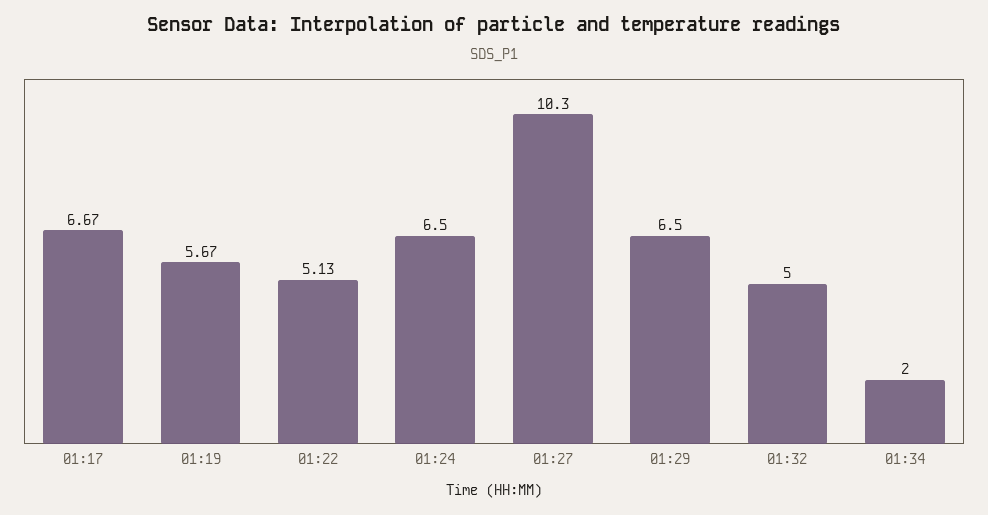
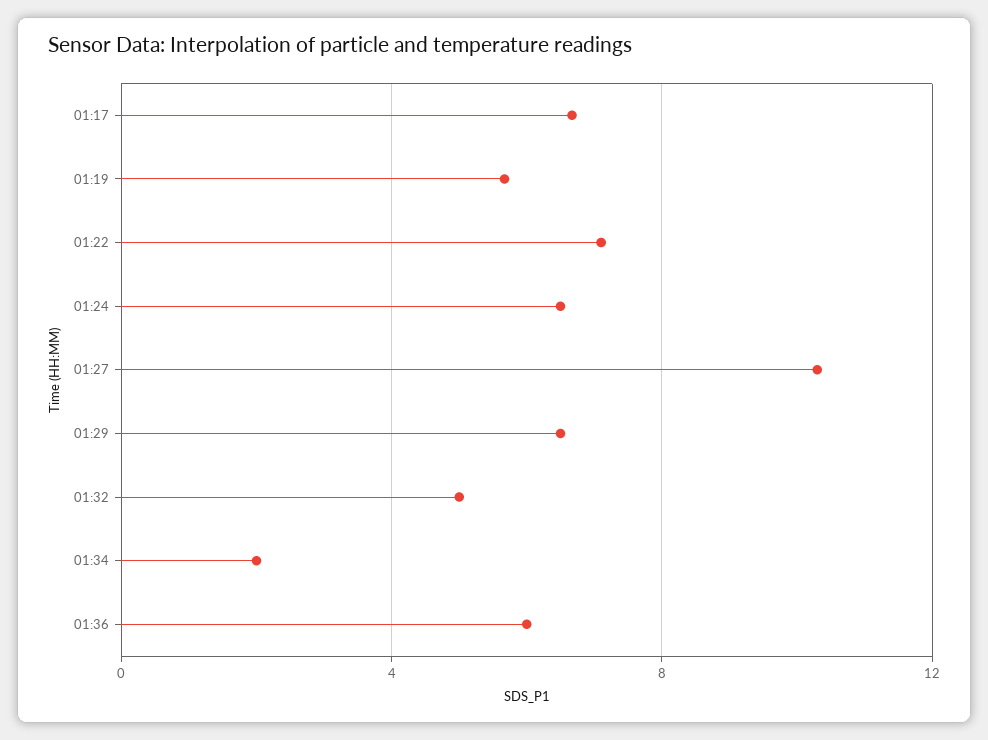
01:22: 5.13 -> 7
01:36: none -> 6

